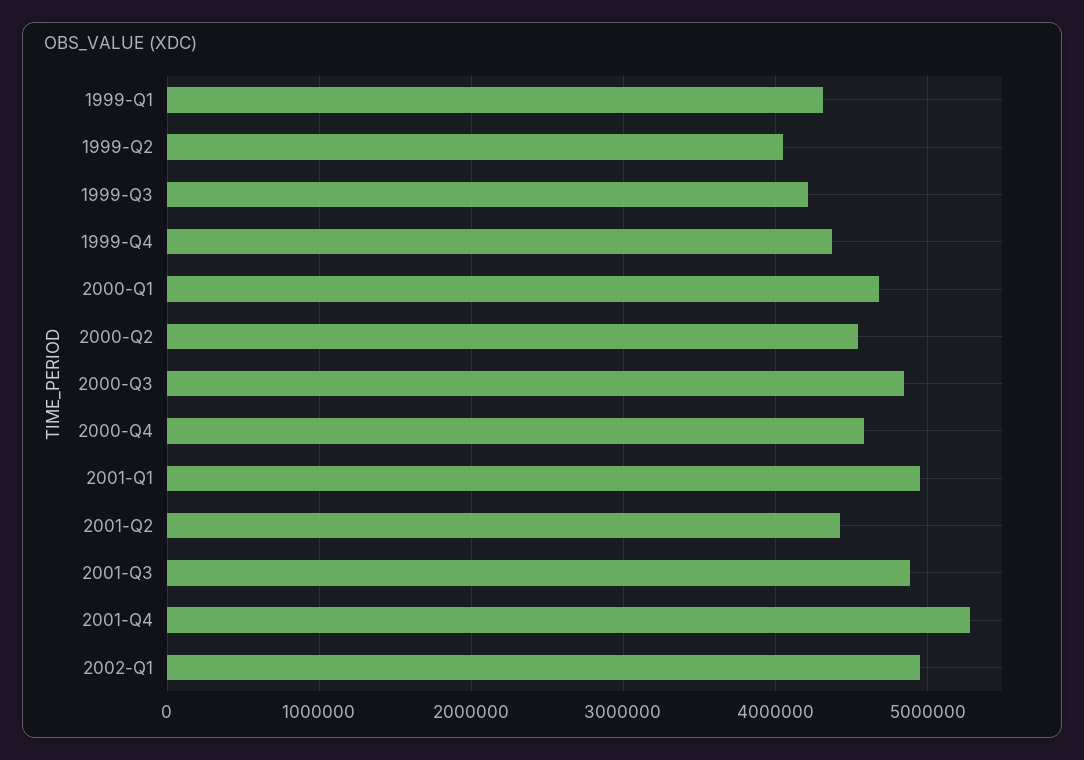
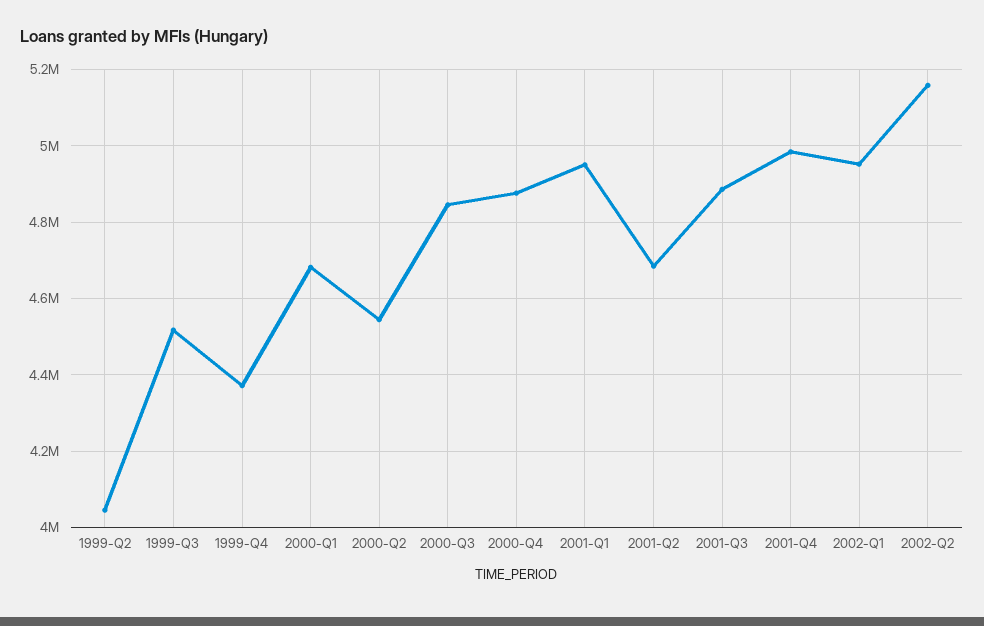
1999-Q1: 4300000 -> none
1999-Q3: 4200000 -> 4520000
2000-Q4: 4600000 -> 4880000
2001-Q2: 4400000 -> 4680000
2001-Q4: 5300000 -> 4980000
2002-Q2: none -> 5160000

